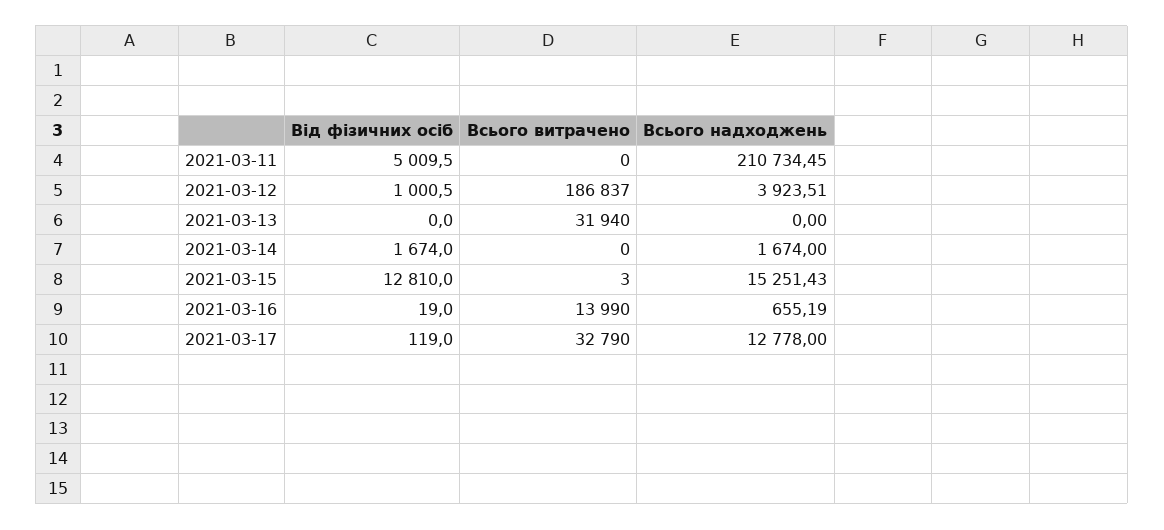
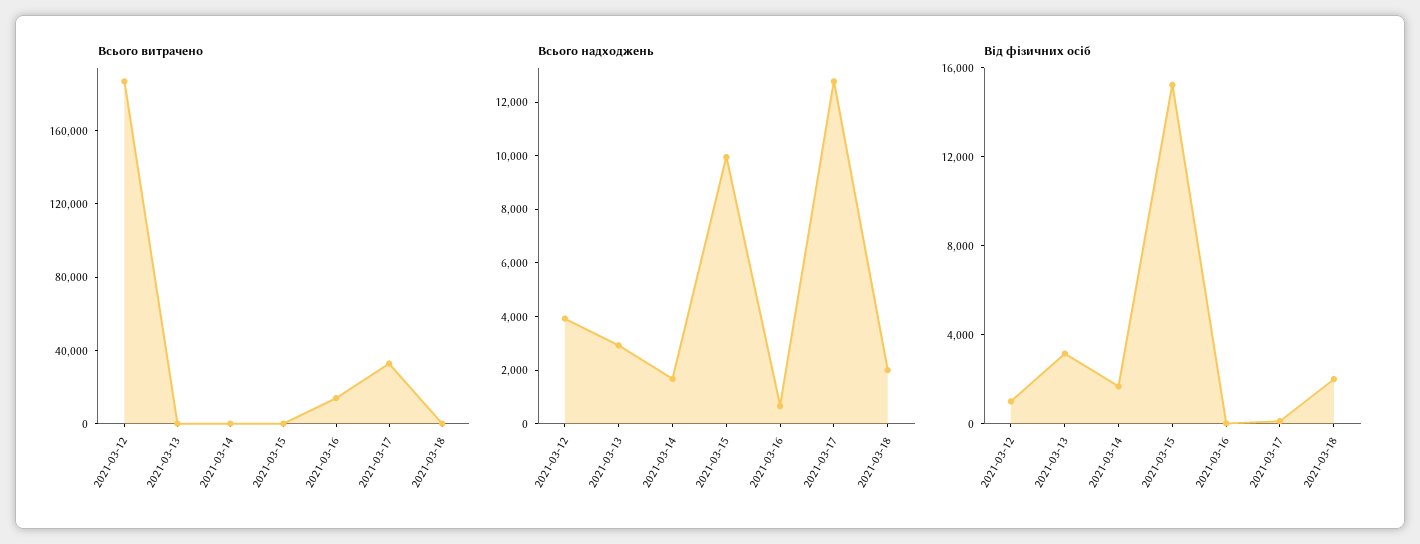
Від фізичних осіб, 2021-03-11: 5009.5 -> none
Всього витрачено, 2021-03-11: 0 -> none
Всього надходжень, 2021-03-11: 210734.45 -> none
Від фізичних осіб, 2021-03-13: 0 -> 3000
Всього витрачено, 2021-03-13: 31940 -> 0
Всього надходжень, 2021-03-13: 0 -> 3000
Від фізичних осіб, 2021-03-15: 12810 -> 15000
Всього надходжень, 2021-03-15: 15251.43 -> 10000
Всього витрачено, 2021-03-18: none -> 0
Всього надходжень, 2021-03-18: none -> 2000
Від фізичних осіб, 2021-03-18: none -> 2000

